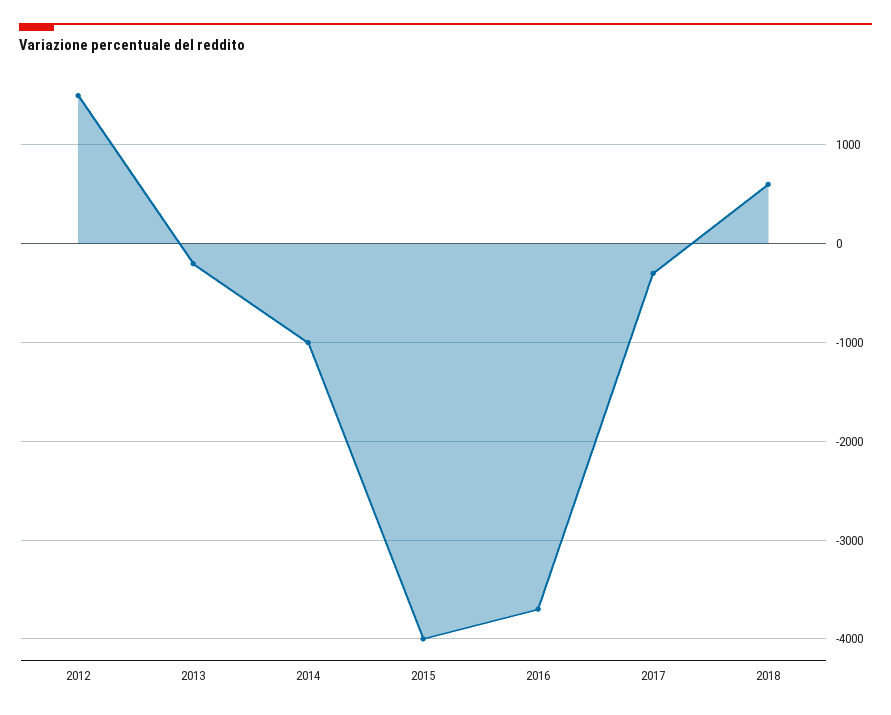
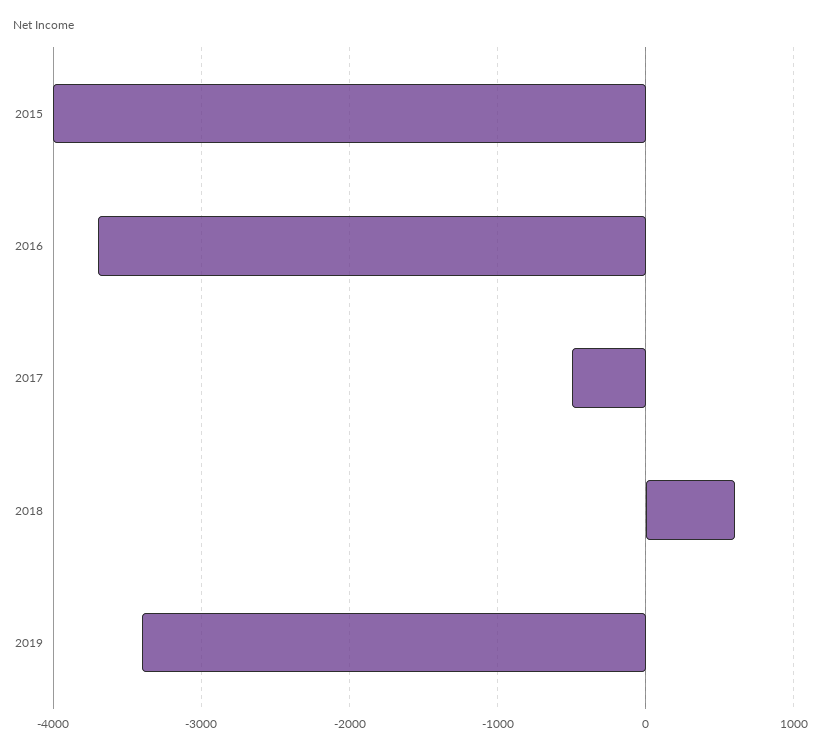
2012: 1500 -> none
2013: -200 -> none
2014: -1000 -> none
2017: -300 -> -500
2019: none -> -3400

